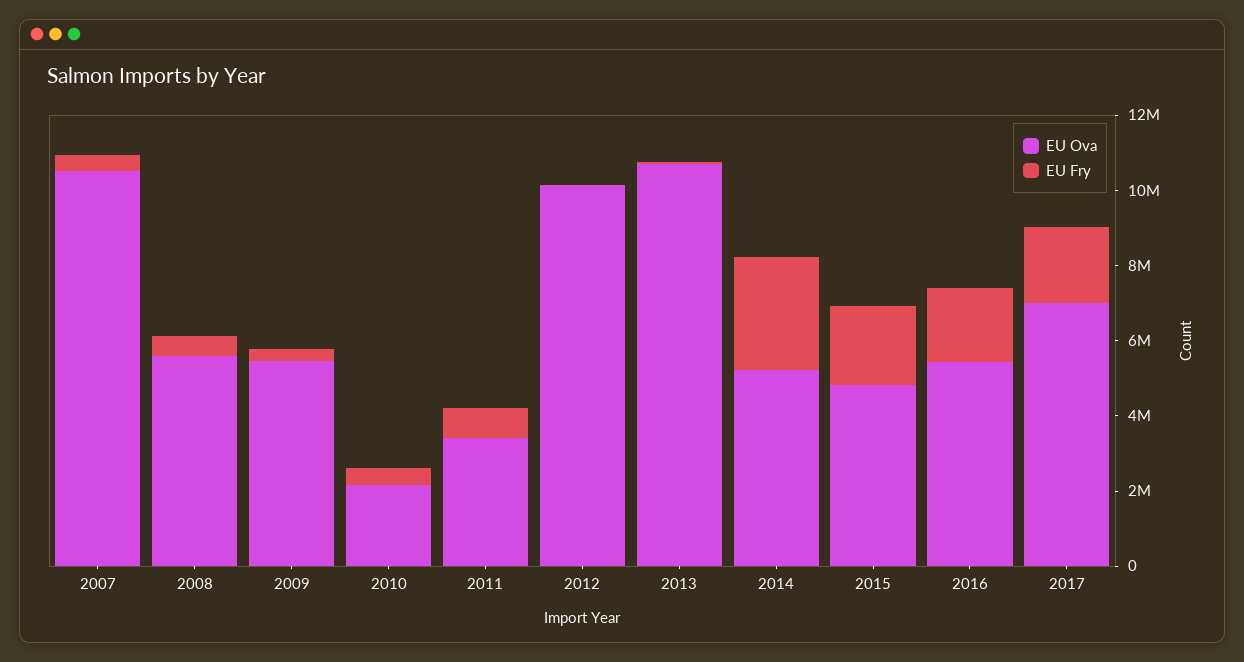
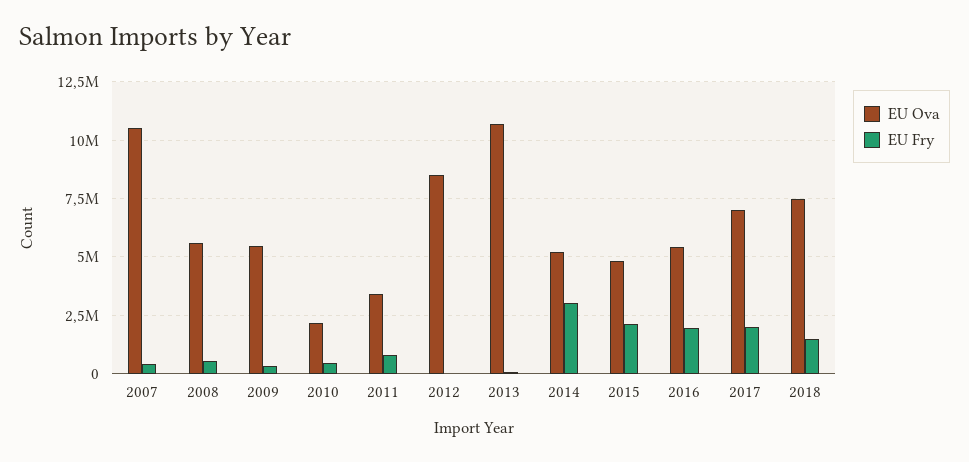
EU Ova, 2012: 10000000 -> 8500000
EU Ova, 2018: none -> 7500000
EU Fry, 2018: none -> 1500000

